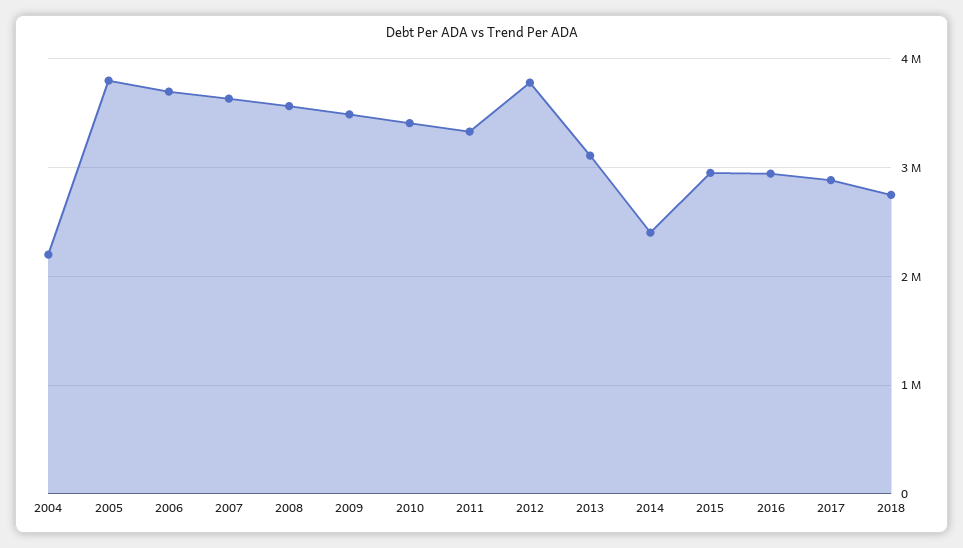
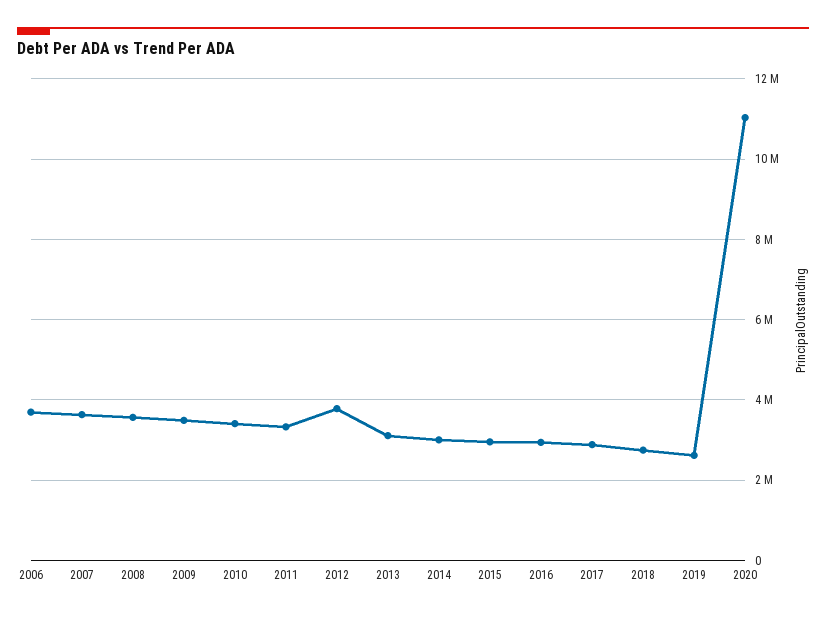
2004: 2200000 -> none
2005: 3800000 -> none
2014: 2400000 -> 3000000
2019: none -> 2600000
2020: none -> 11000000

